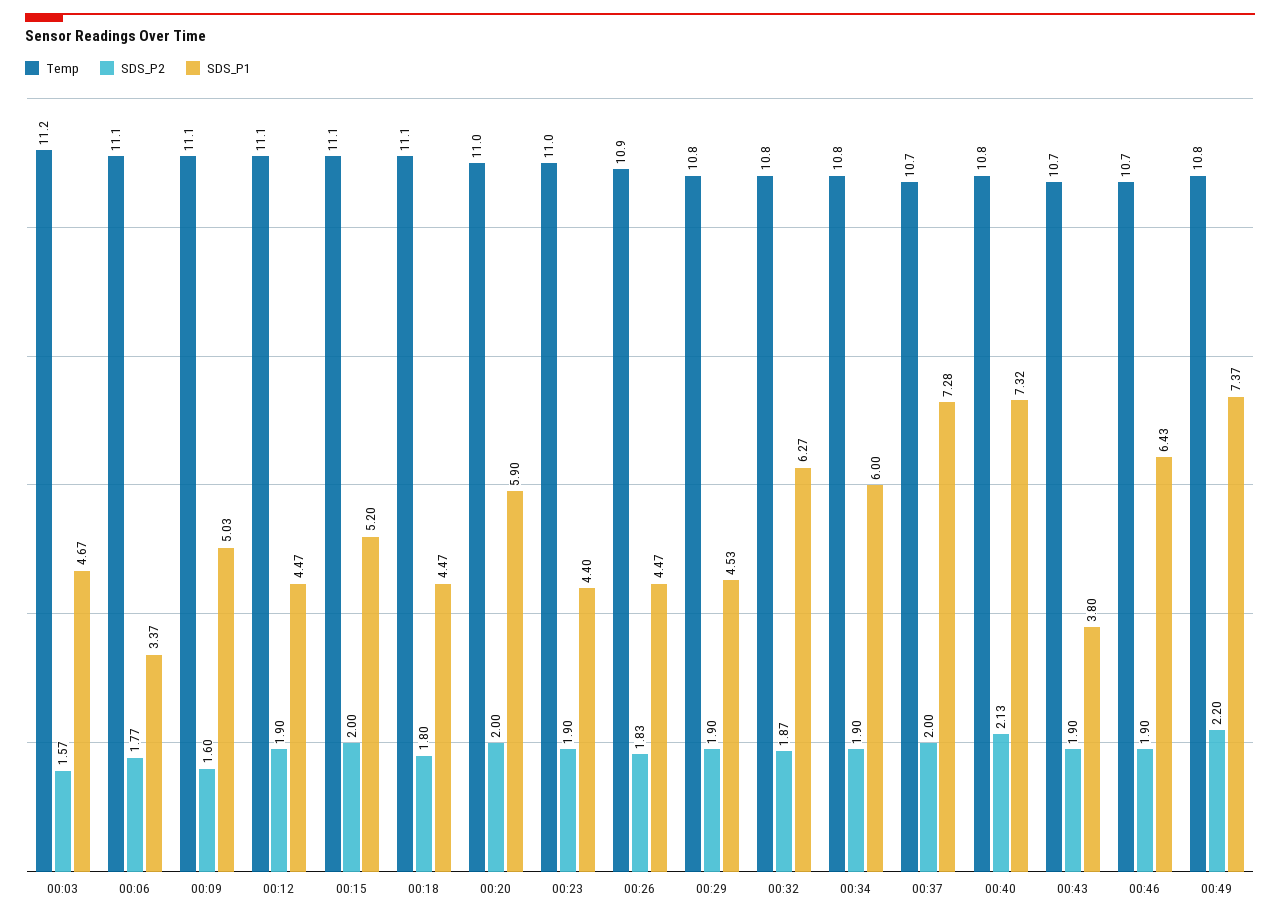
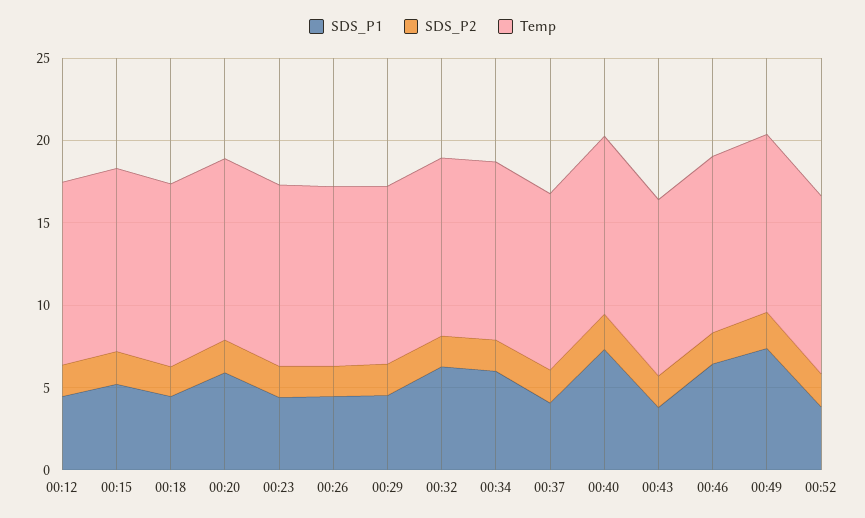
Temp, 00:03: 11.2 -> none
SDS_P2, 00:03: 1.57 -> none
SDS_P1, 00:03: 4.67 -> none
Temp, 00:06: 11.1 -> none
SDS_P2, 00:06: 1.77 -> none
SDS_P1, 00:06: 3.37 -> none
Temp, 00:09: 11.1 -> none
SDS_P2, 00:09: 1.6 -> none
SDS_P1, 00:09: 5.03 -> none
SDS_P1, 00:37: 7.28 -> 4
SDS_P1, 00:52: none -> 4
SDS_P2, 00:52: none -> 2
Temp, 00:52: none -> 11

